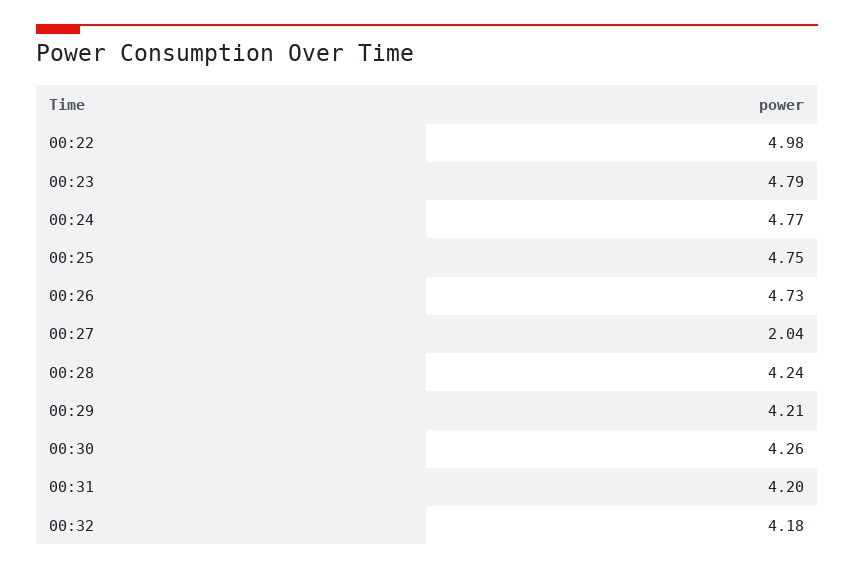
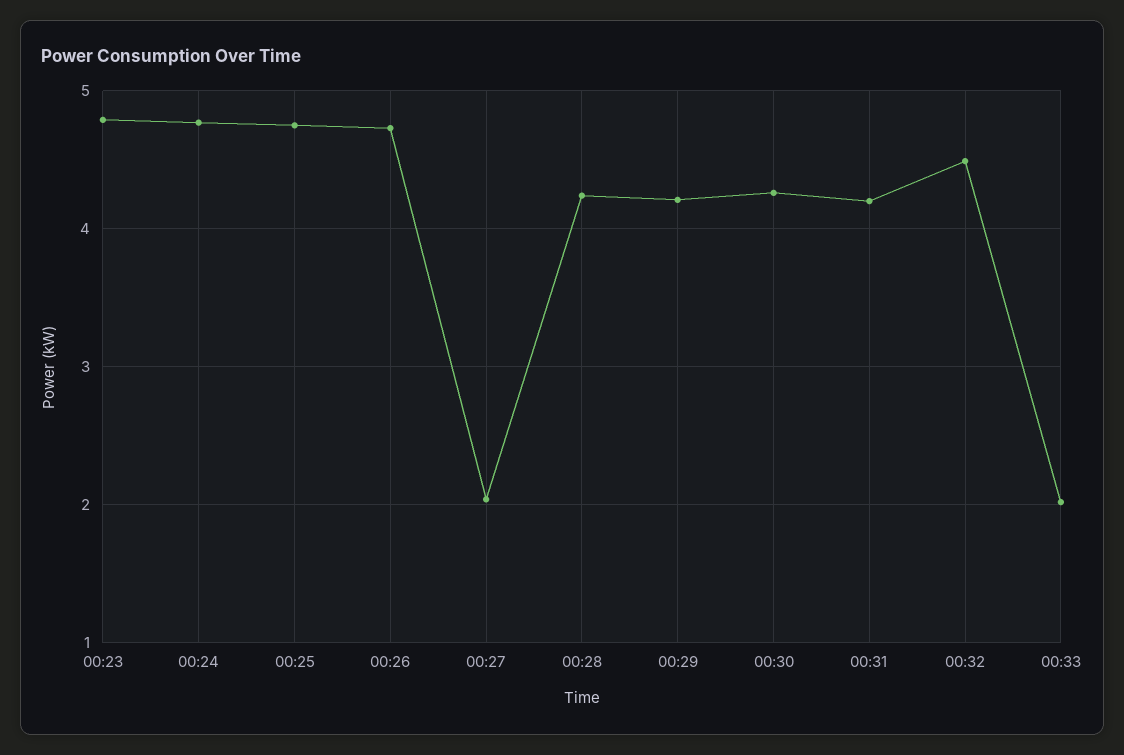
00:22: 4.98 -> none
00:32: 4.18 -> 4.5
00:33: none -> 2

